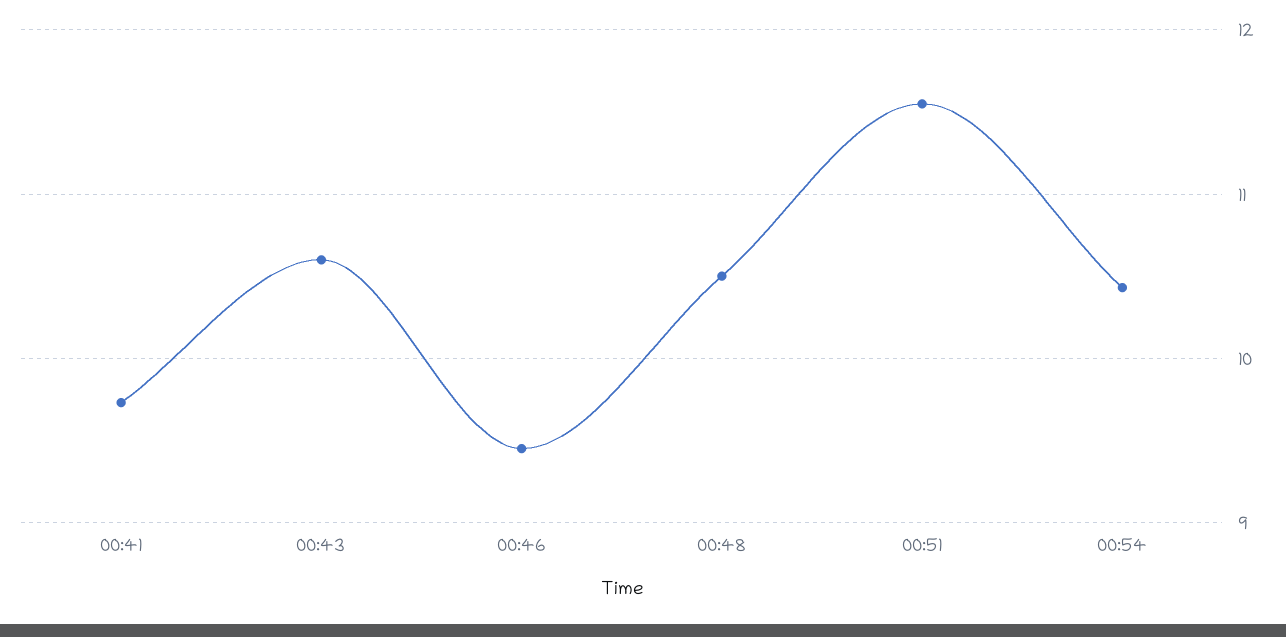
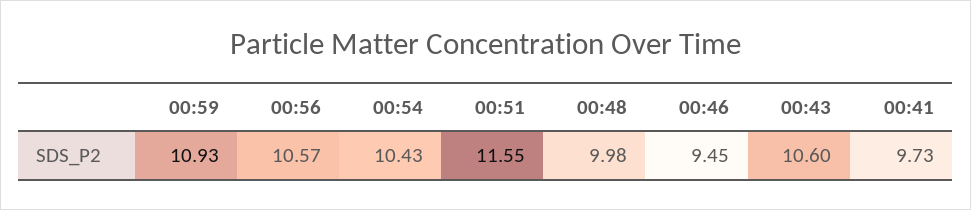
00:48: 10.5 -> 9.98
00:59: none -> 10.93
00:56: none -> 10.57

